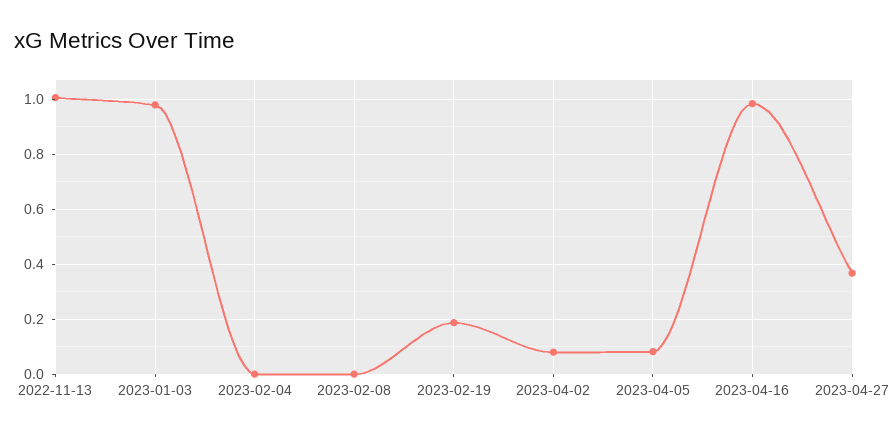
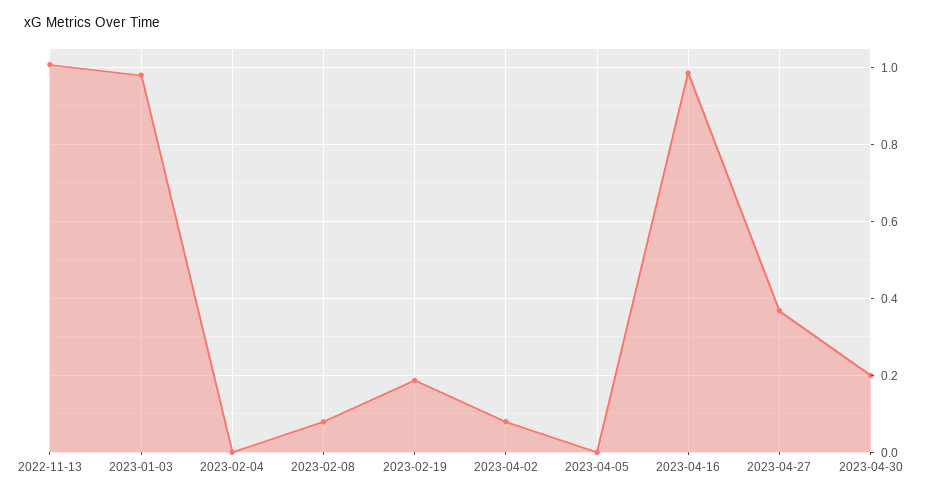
2023-02-08: 0 -> 0.08
2023-04-05: 0.075 -> 0
2023-04-30: none -> 0.2

